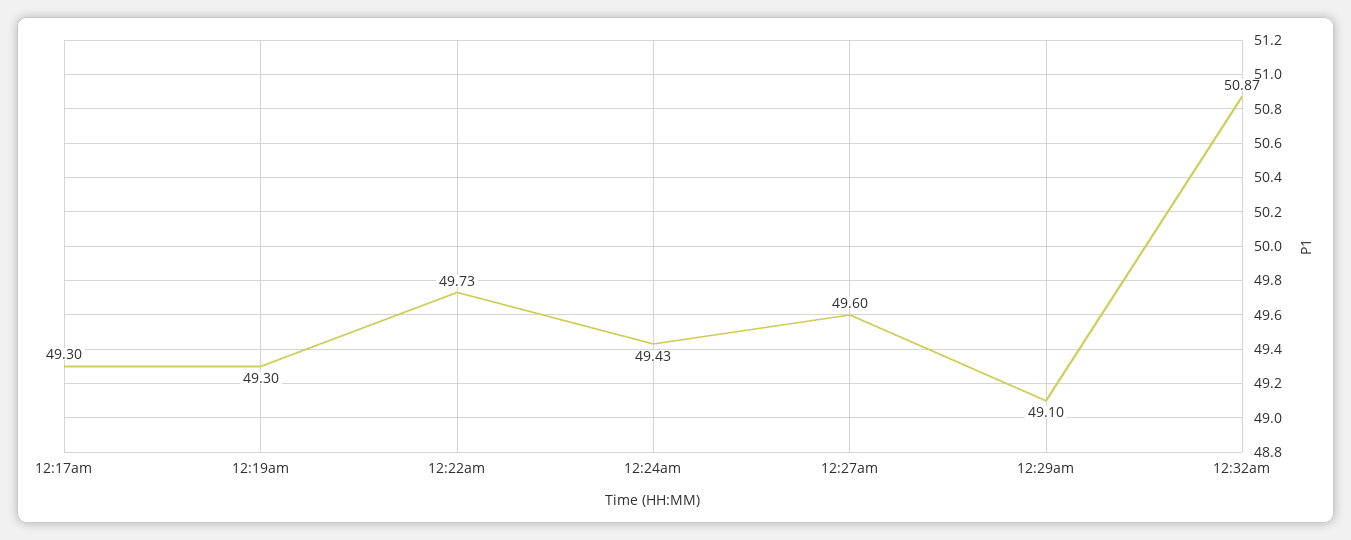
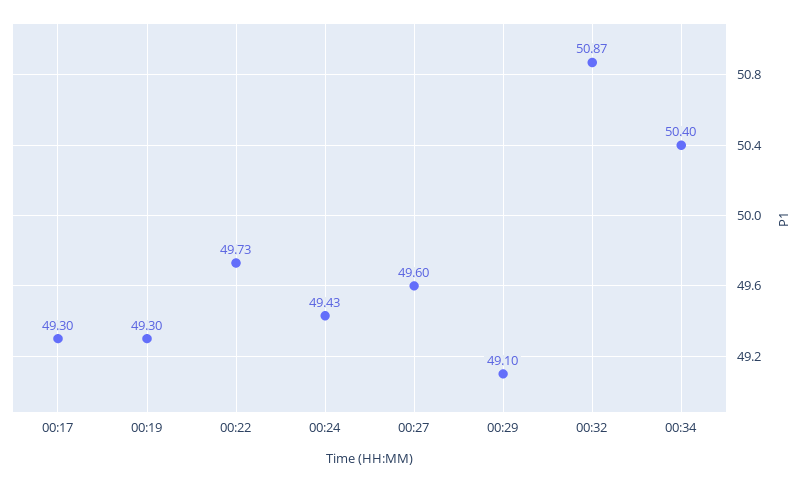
00:34: none -> 50.4

